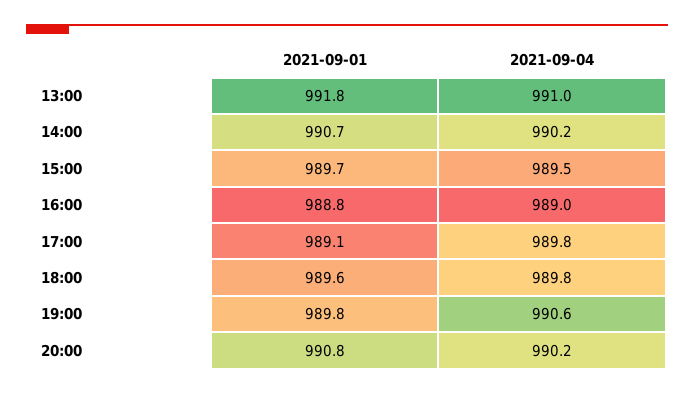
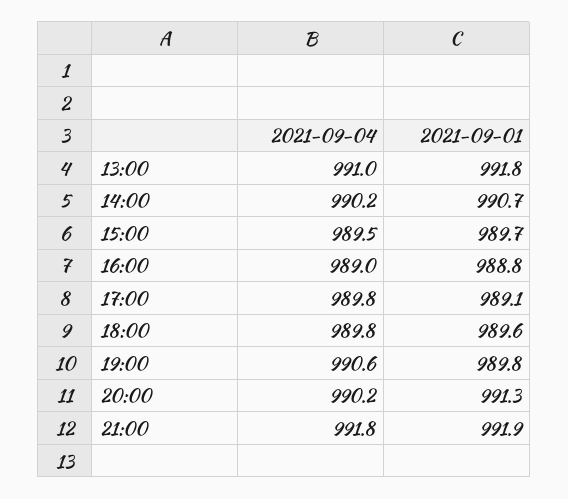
2021-09-01, 20:00: 990.8 -> 991.3
2021-09-04, 21:00: none -> 991.8
2021-09-01, 21:00: none -> 991.9

